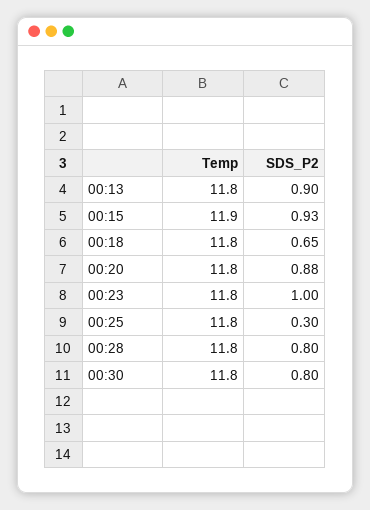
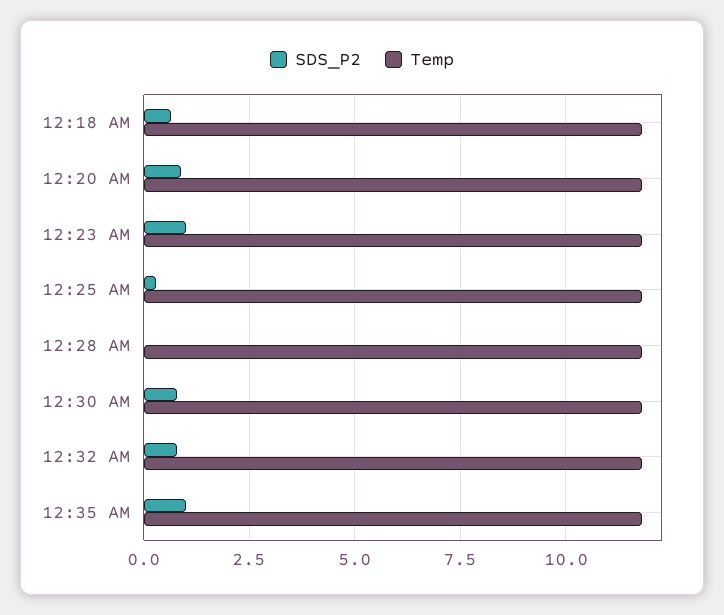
Temp, 00:13: 11.8 -> none
SDS_P2, 00:13: 0.9 -> none
Temp, 00:15: 11.9 -> none
SDS_P2, 00:15: 0.93 -> none
SDS_P2, 00:28: 0.8 -> 0
SDS_P2, 12:32 AM: none -> 0.75
Temp, 12:32 AM: none -> 11.75
SDS_P2, 12:35 AM: none -> 1
Temp, 12:35 AM: none -> 11.75

